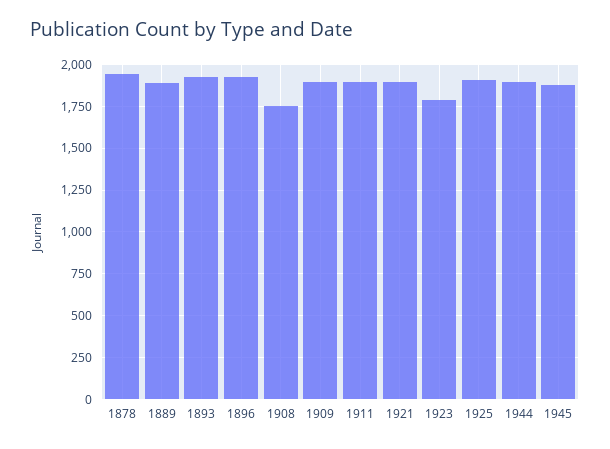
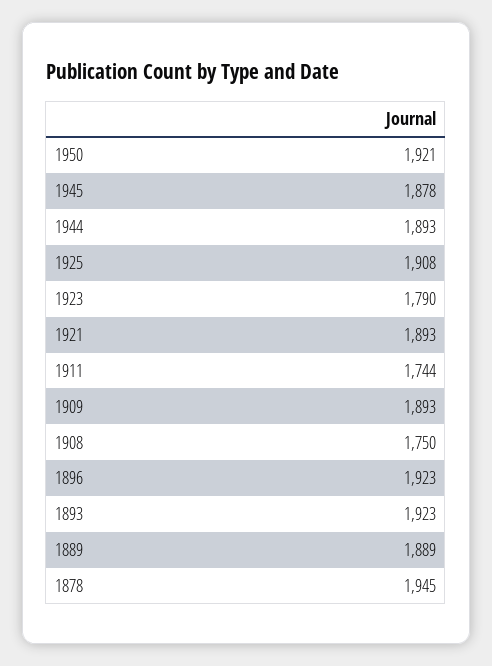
1911: 1900 -> 1744
1950: none -> 1921

